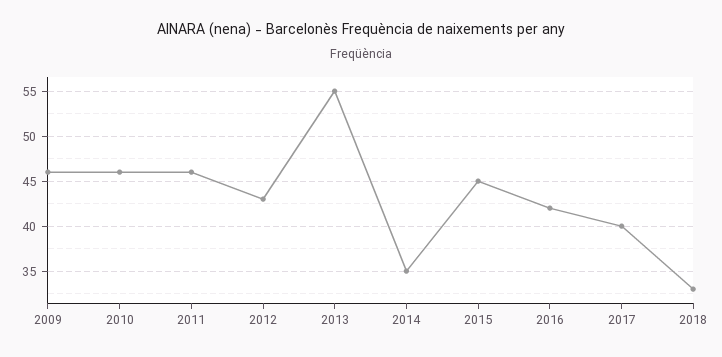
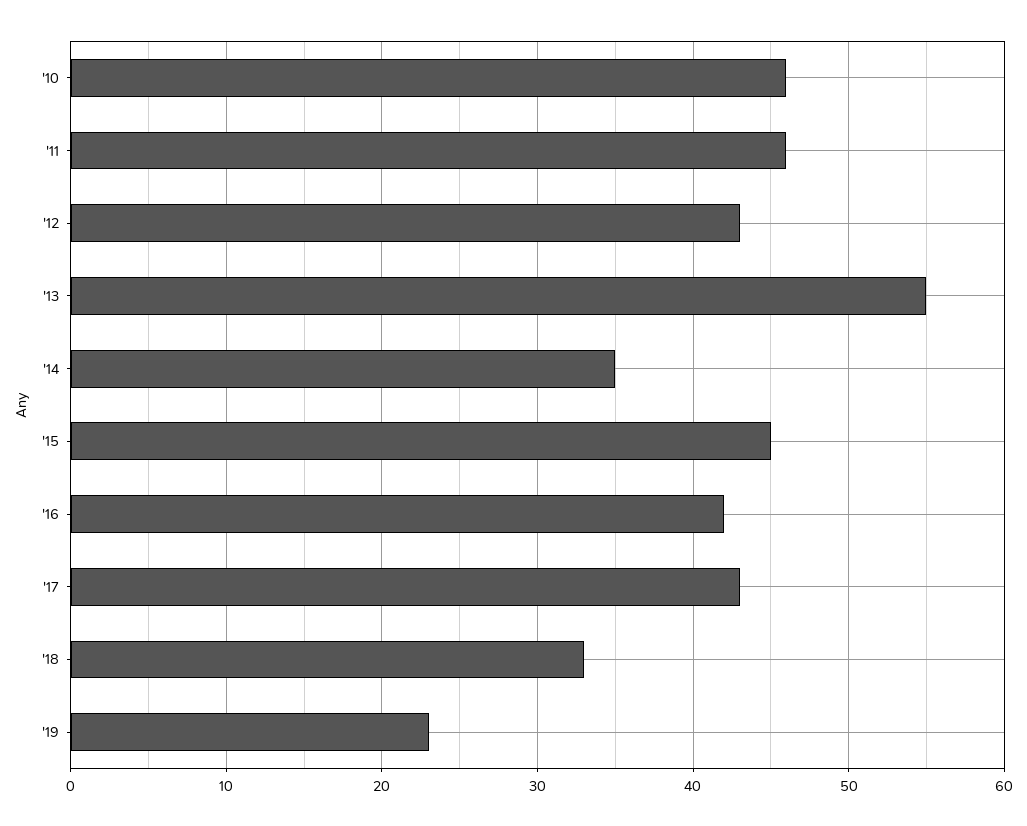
2009: 46 -> none
2017: 40 -> 43
'19: none -> 23

